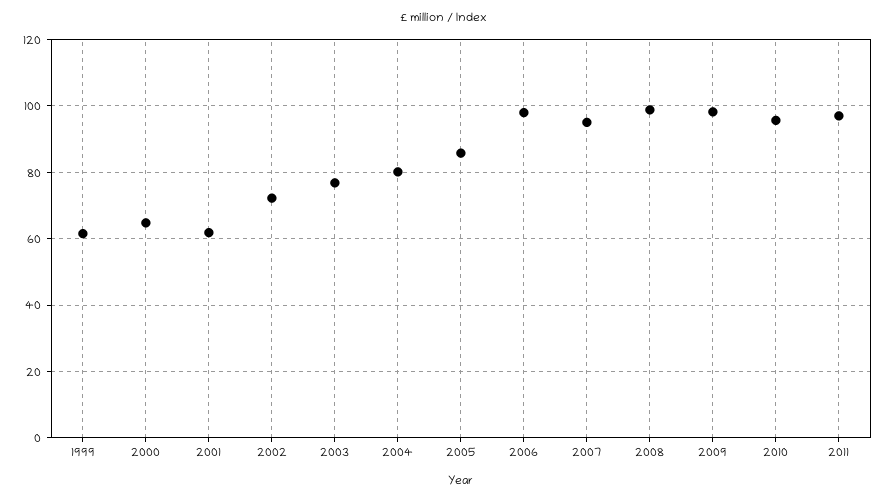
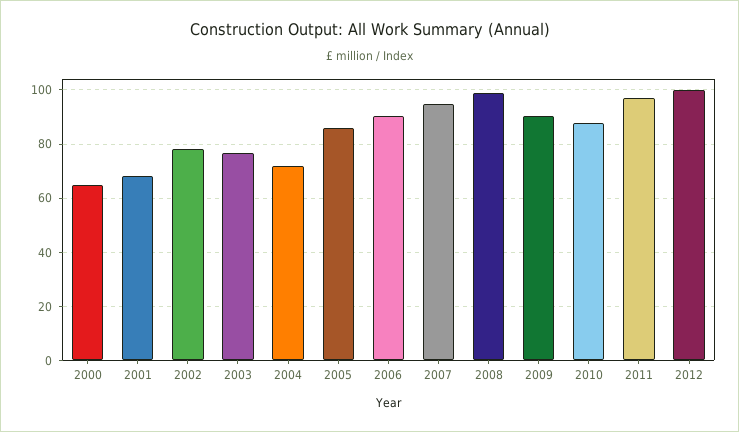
1999: 62 -> none
2001: 62 -> 67.5
2002: 72 -> 77.5
2004: 80 -> 72.5
2006: 98 -> 90
2009: 98 -> 90
2010: 96 -> 87.5
2012: none -> 100

